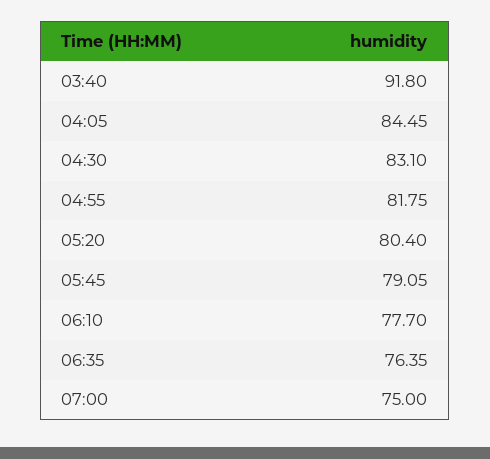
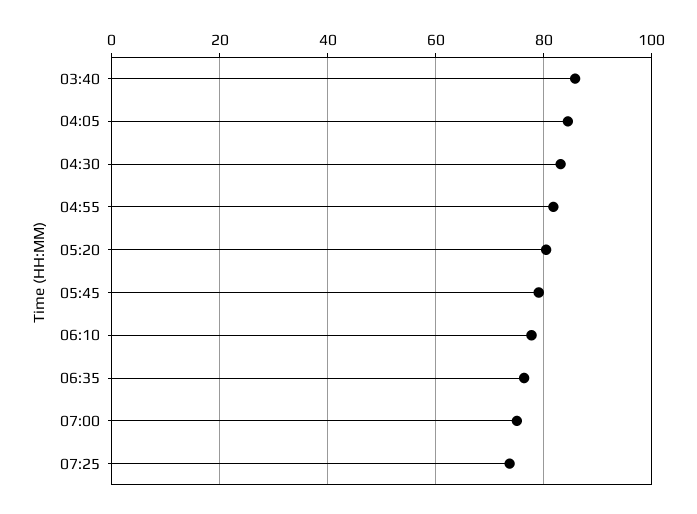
03:40: 91.8 -> 86
07:25: none -> 74

